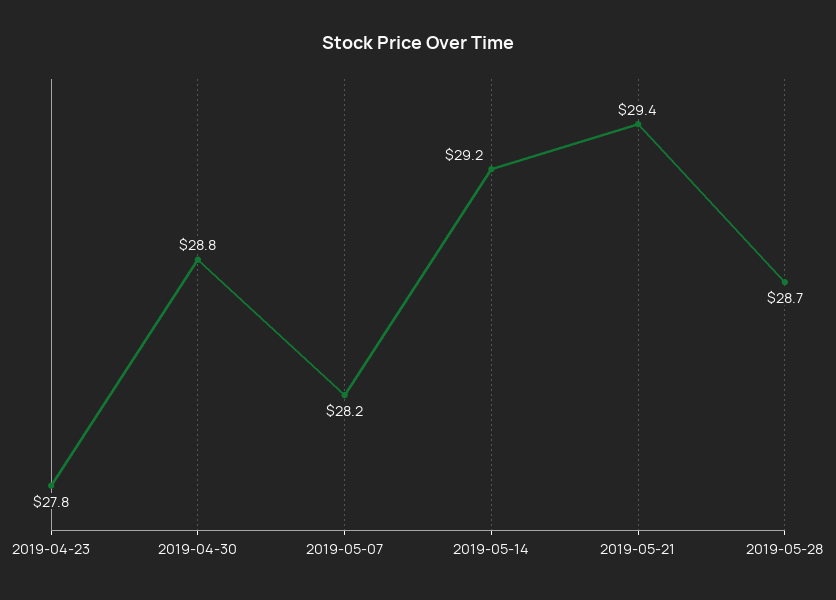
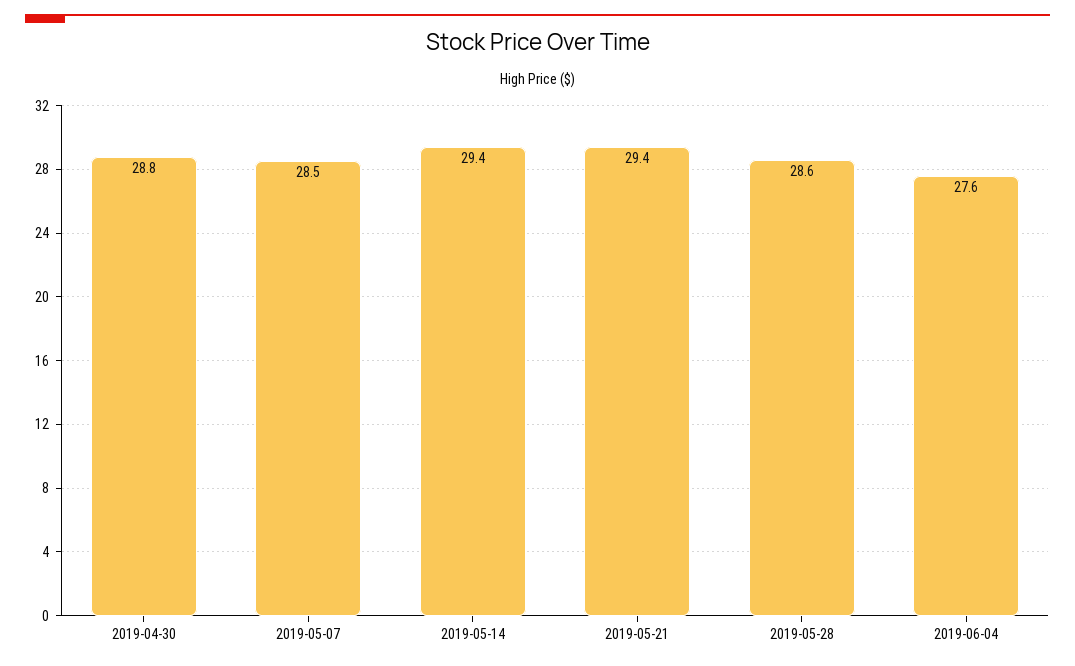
2019-04-23: 27.8 -> none
2019-05-07: 28.2 -> 28.5
2019-05-14: 29.2 -> 29.4
2019-05-28: 28.7 -> 28.6
2019-06-04: none -> 27.6

